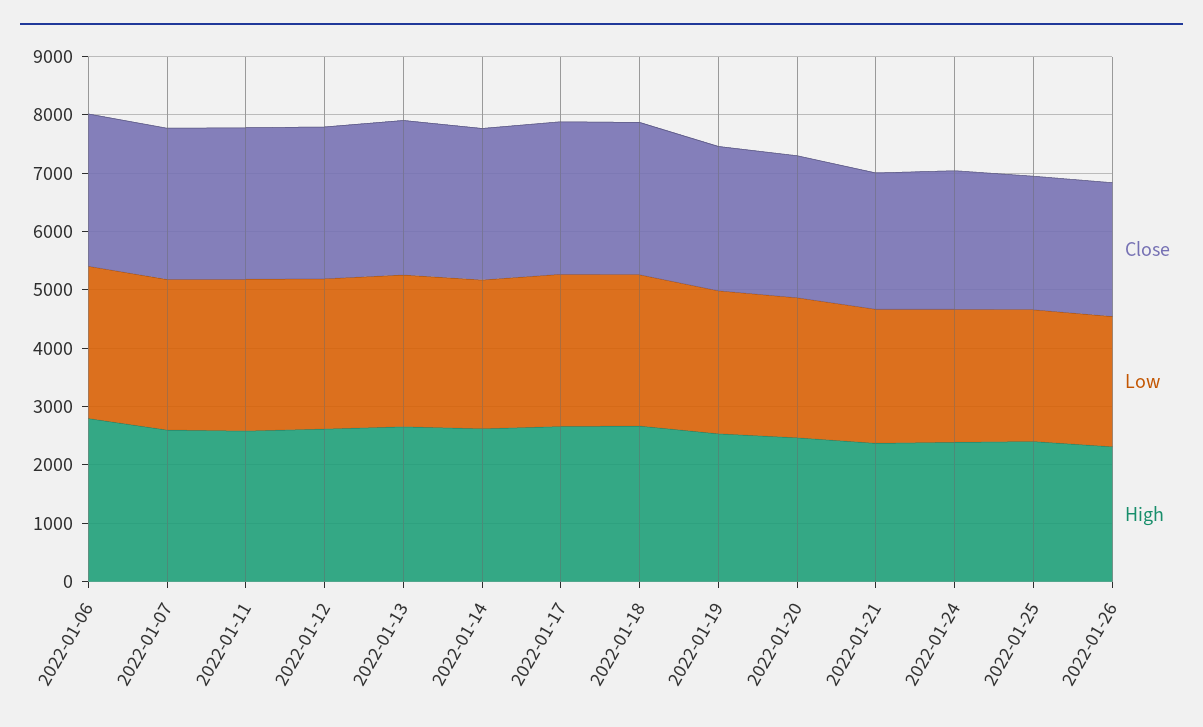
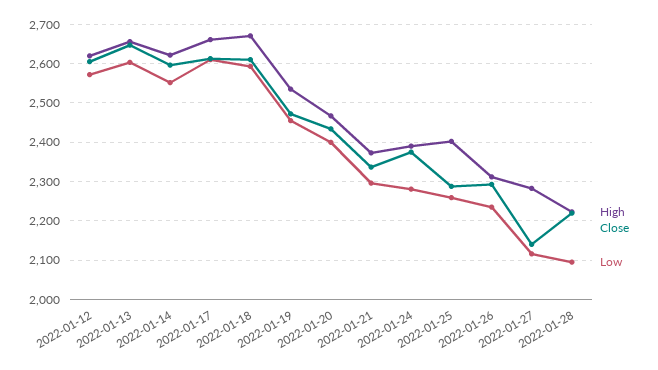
Close, 2022-01-06: 2600 -> none
Low, 2022-01-06: 2600 -> none
High, 2022-01-06: 2800 -> none
Close, 2022-01-07: 2600 -> none
Low, 2022-01-07: 2600 -> none
High, 2022-01-07: 2600 -> none
Close, 2022-01-11: 2600 -> none
Low, 2022-01-11: 2600 -> none
High, 2022-01-11: 2600 -> none
High, 2022-01-27: none -> 2280
Close, 2022-01-27: none -> 2140
Low, 2022-01-27: none -> 2120
High, 2022-01-28: none -> 2220
Close, 2022-01-28: none -> 2220
Low, 2022-01-28: none -> 2100

